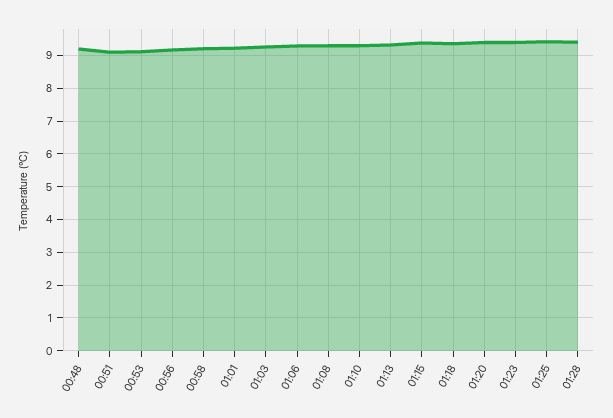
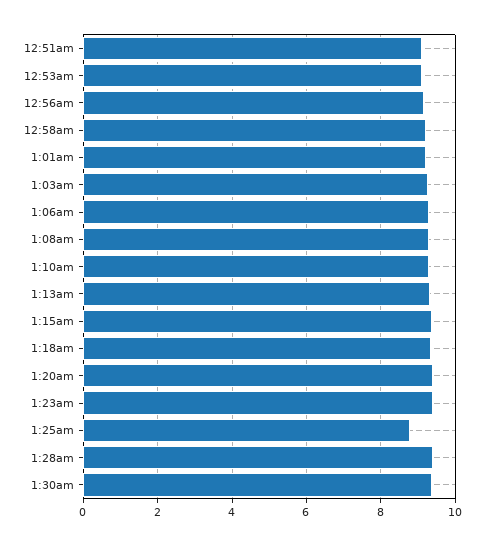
00:48: 9.2 -> none
01:25: 9.4 -> 8.8
1:30am: none -> 9.4

